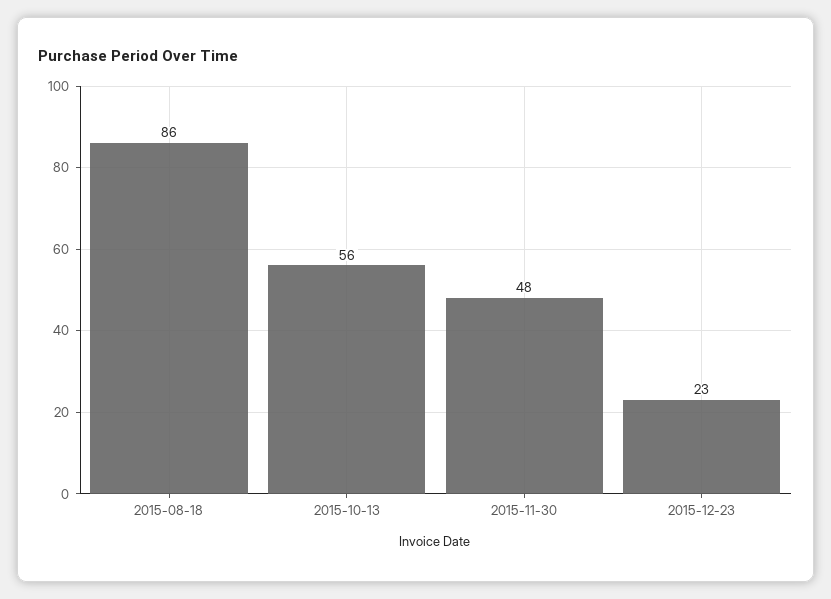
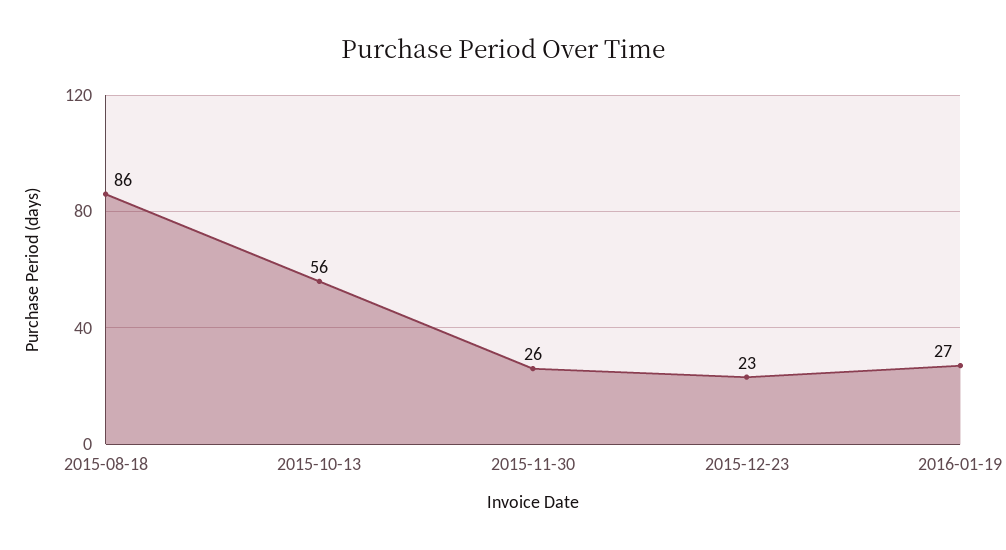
2015-11-30: 48 -> 26
2016-01-19: none -> 27

